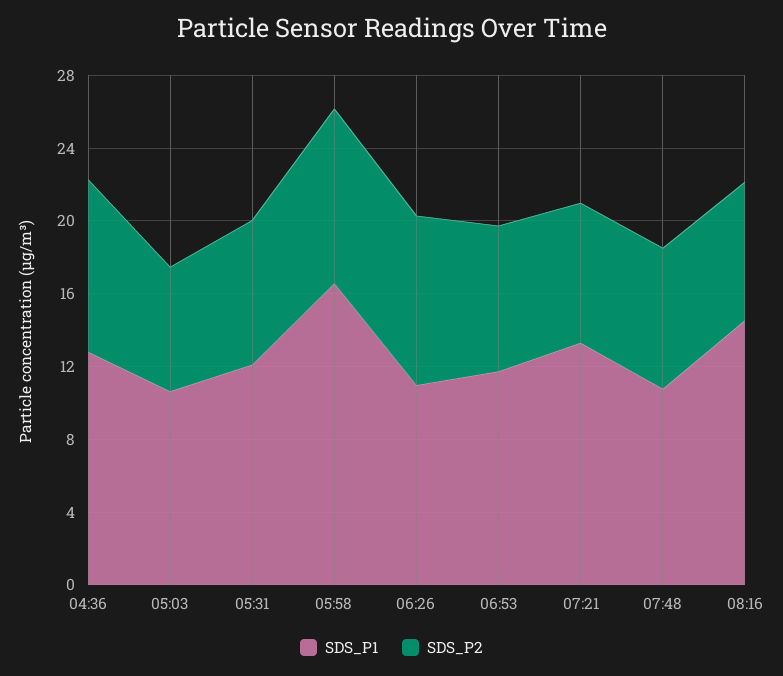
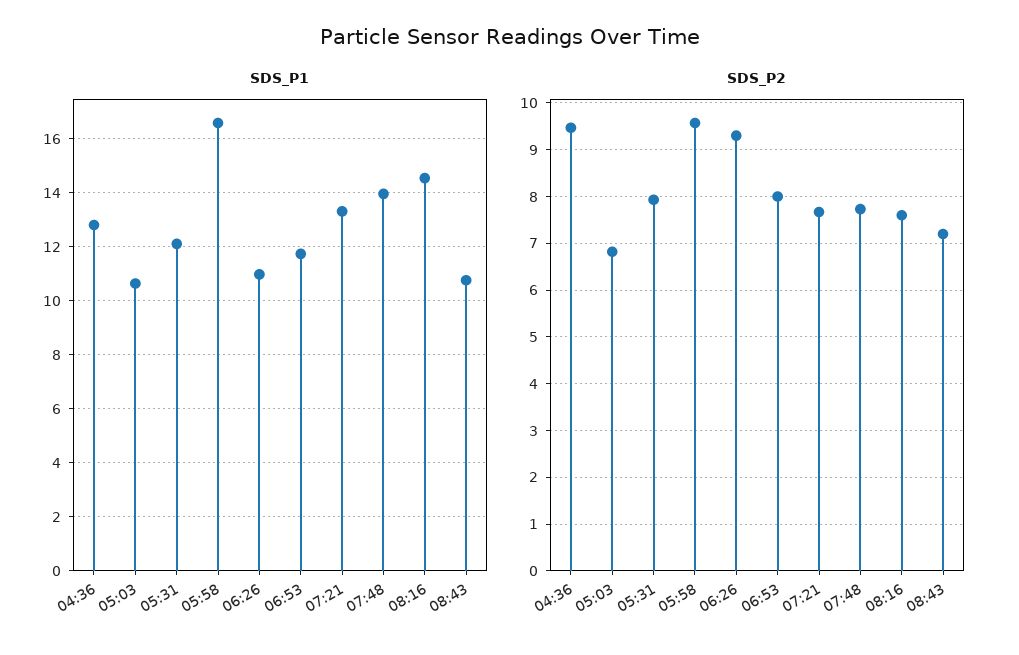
SDS_P1, 07:48: 11 -> 14
SDS_P1, 08:43: none -> 10.75
SDS_P2, 08:43: none -> 7.2

